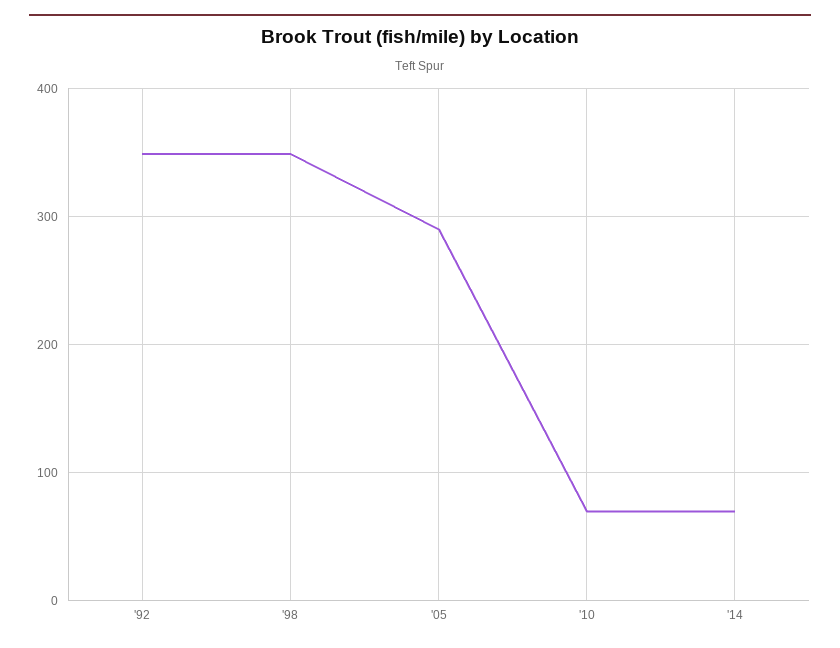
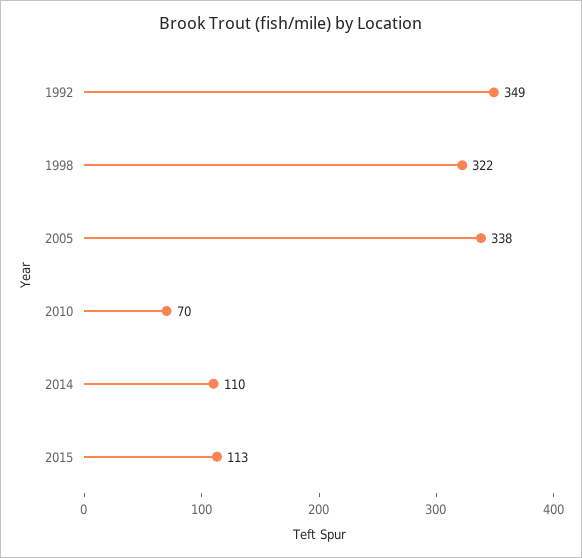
'98: 350 -> 322
'05: 290 -> 338
'14: 70 -> 110
2015: none -> 113

